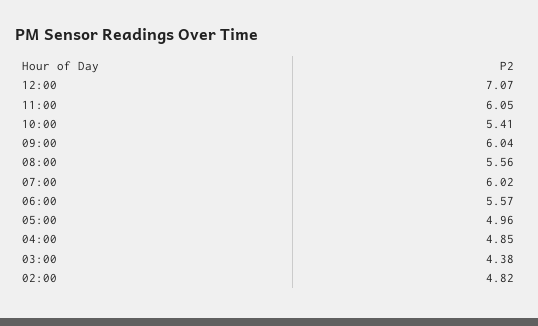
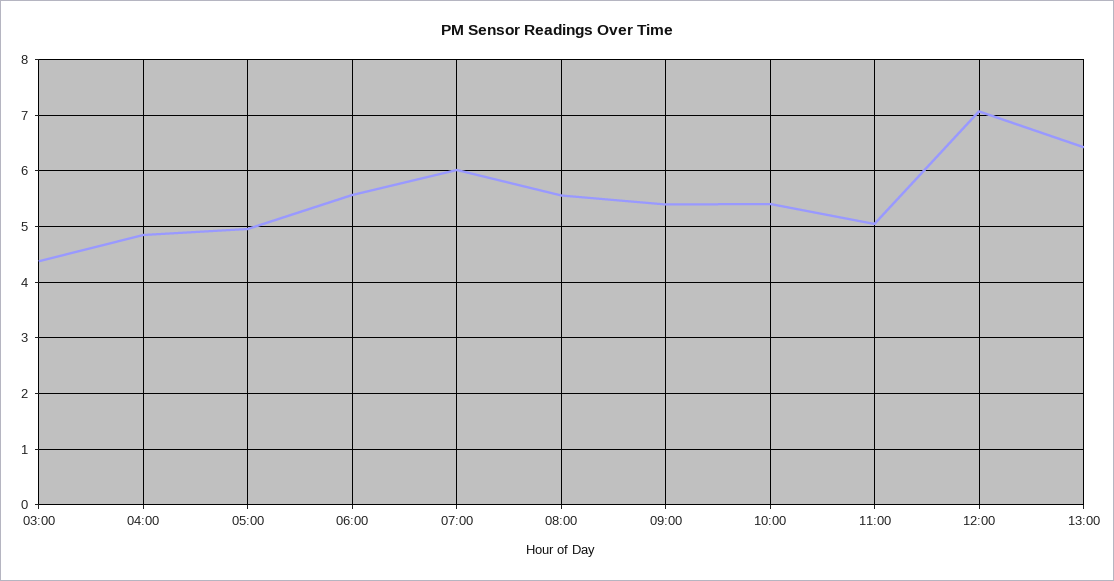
11:00: 6.05 -> 5
09:00: 6.04 -> 5.4
02:00: 4.82 -> none
13:00: none -> 6.4

